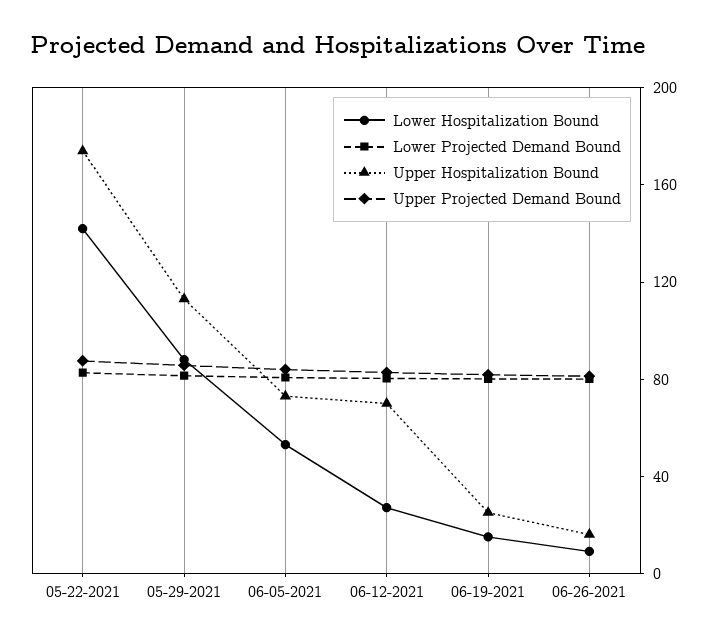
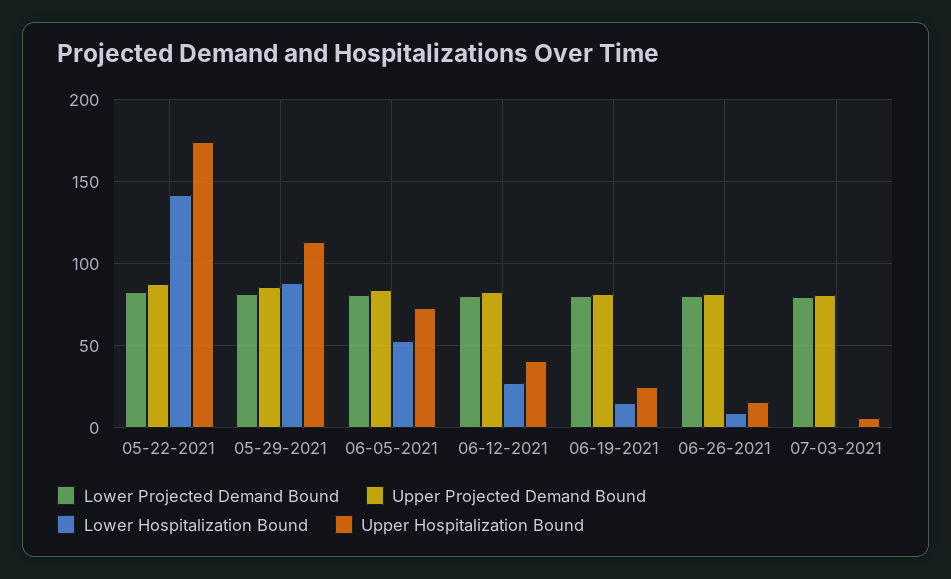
Upper Hospitalization Bound, 06-12-2021: 70 -> 40
Lower Projected Demand Bound, 07-03-2021: none -> 80
Upper Projected Demand Bound, 07-03-2021: none -> 80
Lower Hospitalization Bound, 07-03-2021: none -> 0
Upper Hospitalization Bound, 07-03-2021: none -> 5

